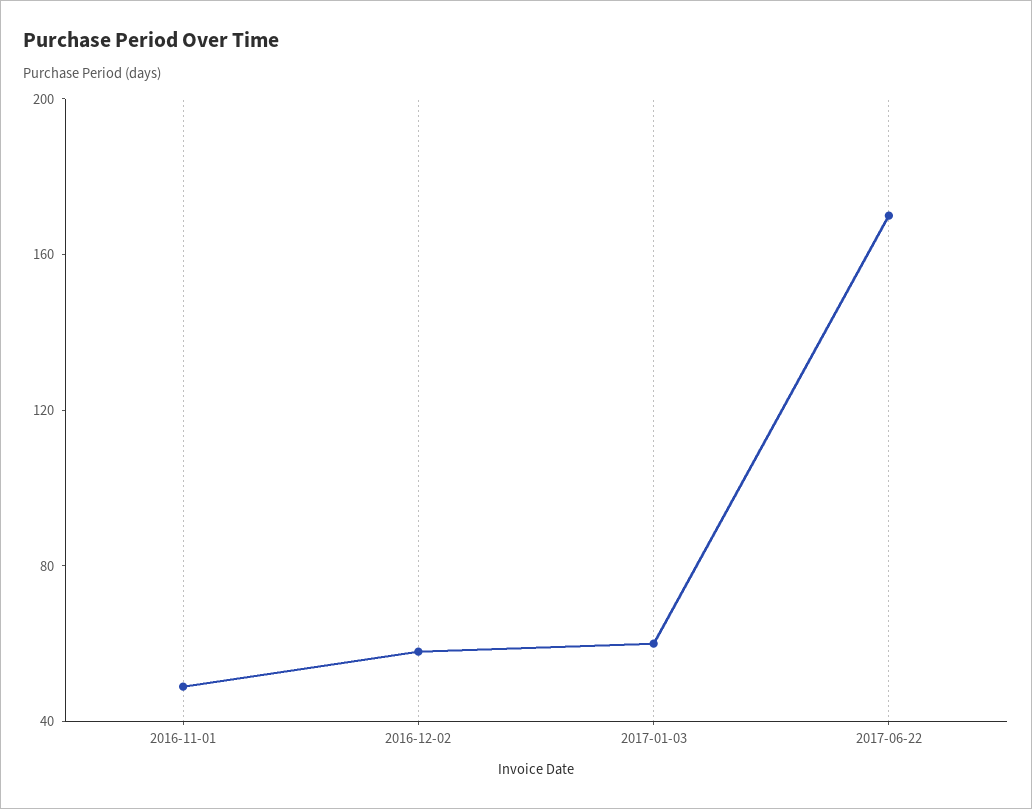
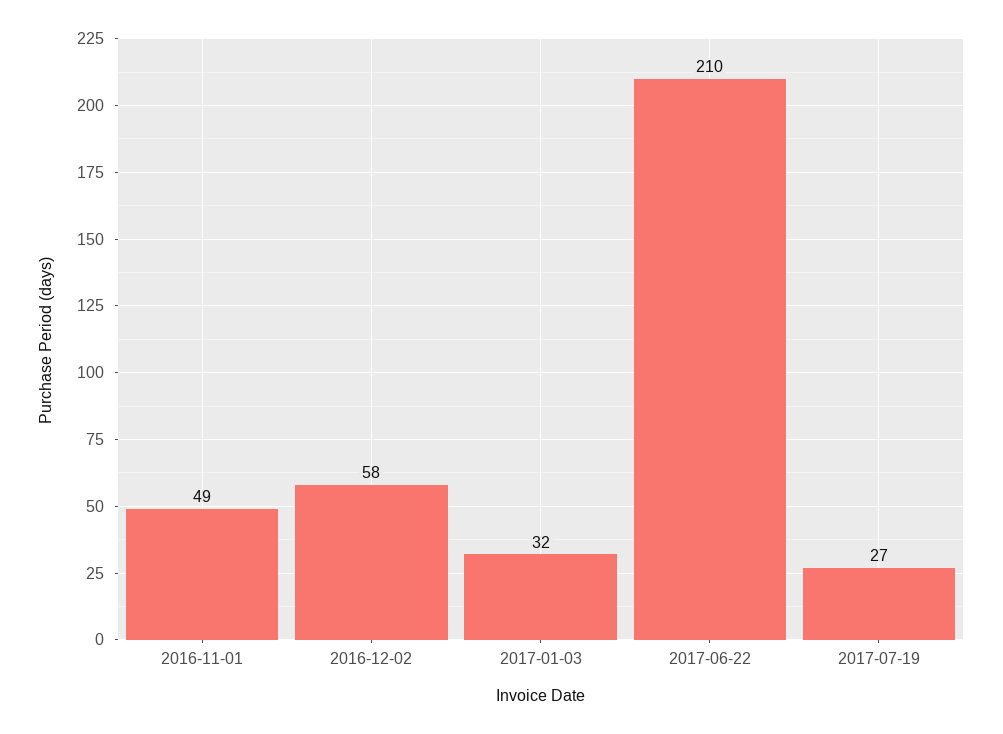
2017-01-03: 60 -> 32
2017-06-22: 170 -> 210
2017-07-19: none -> 27

